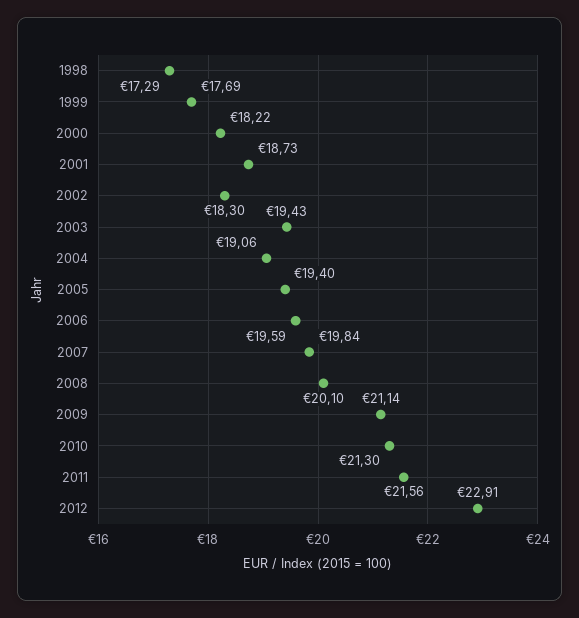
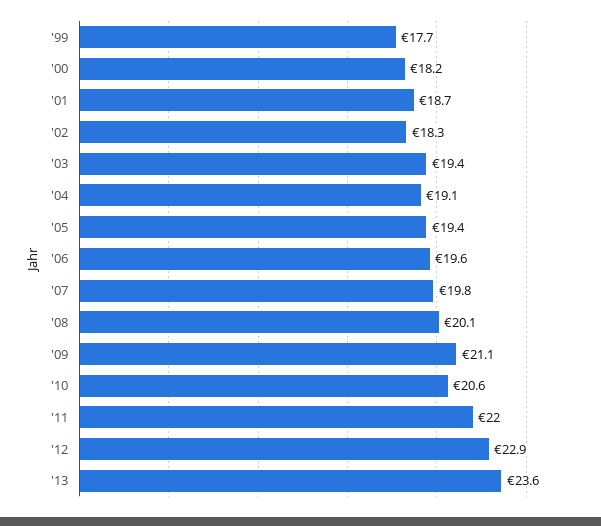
1998: 17.29 -> none
2010: 21.3 -> 20.6
2011: 21.56 -> 22
'13: none -> 23.6

